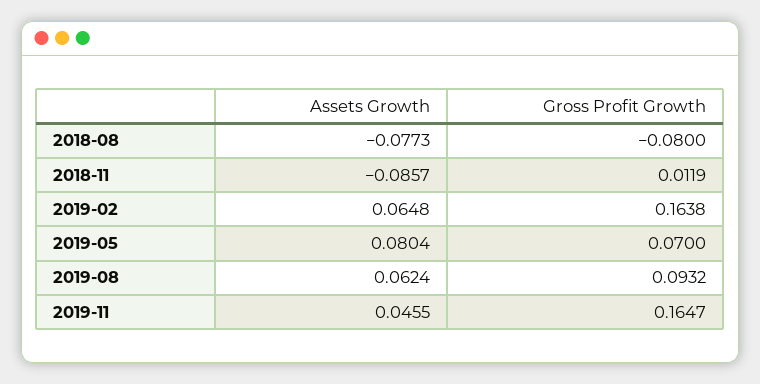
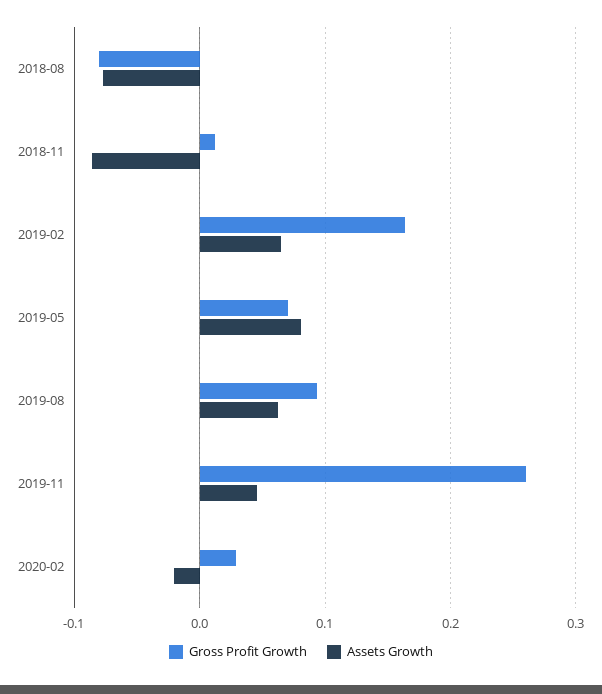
Gross Profit Growth, 2019-11: 0.1647 -> 0.26
Gross Profit Growth, 2020-02: none -> 0.03
Assets Growth, 2020-02: none -> -0.02

